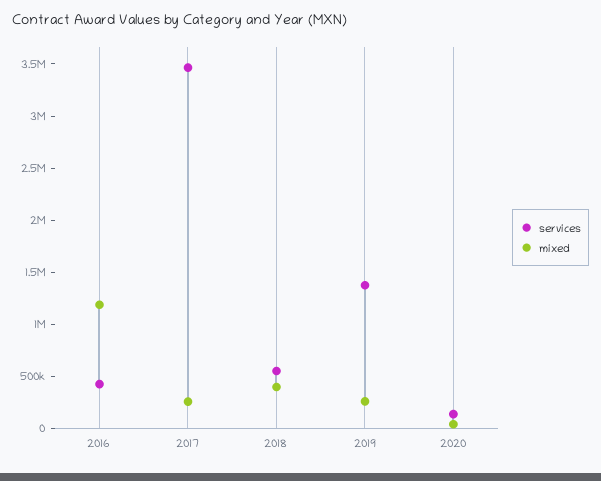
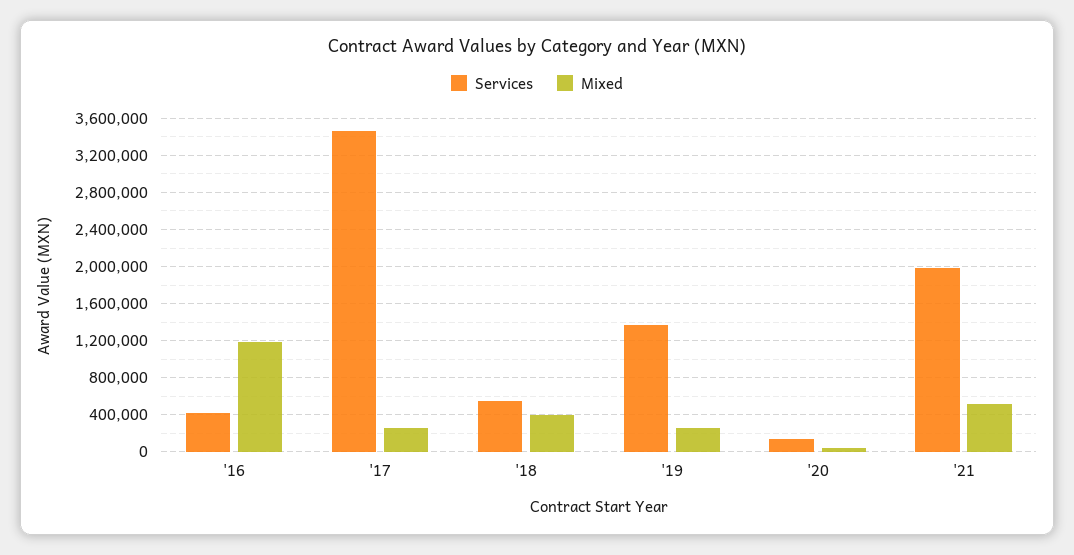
services, '21: none -> 2000000
mixed, '21: none -> 500000

